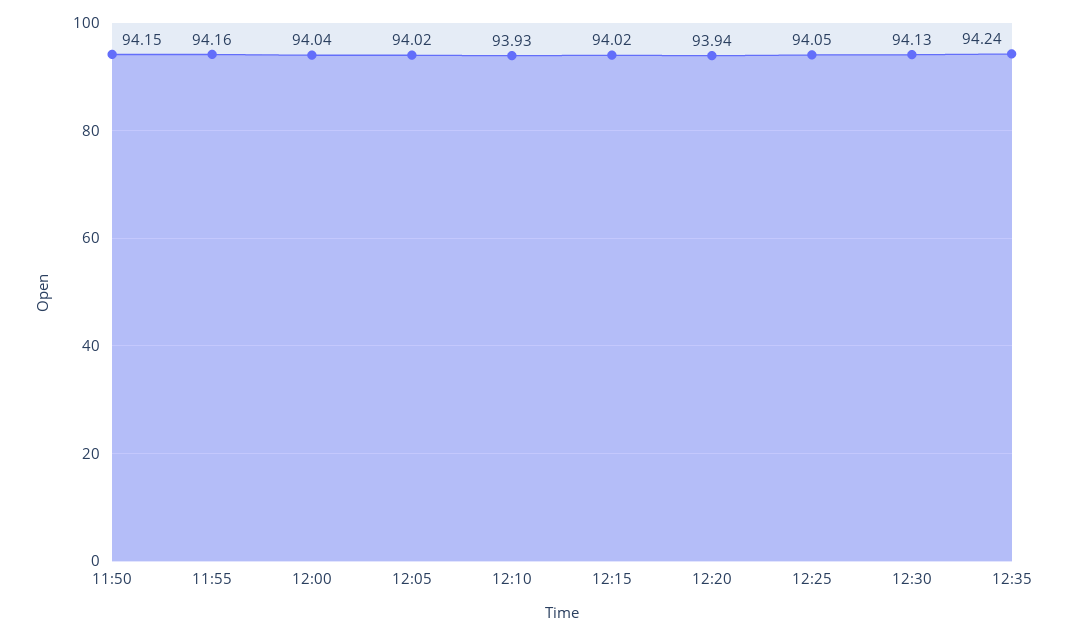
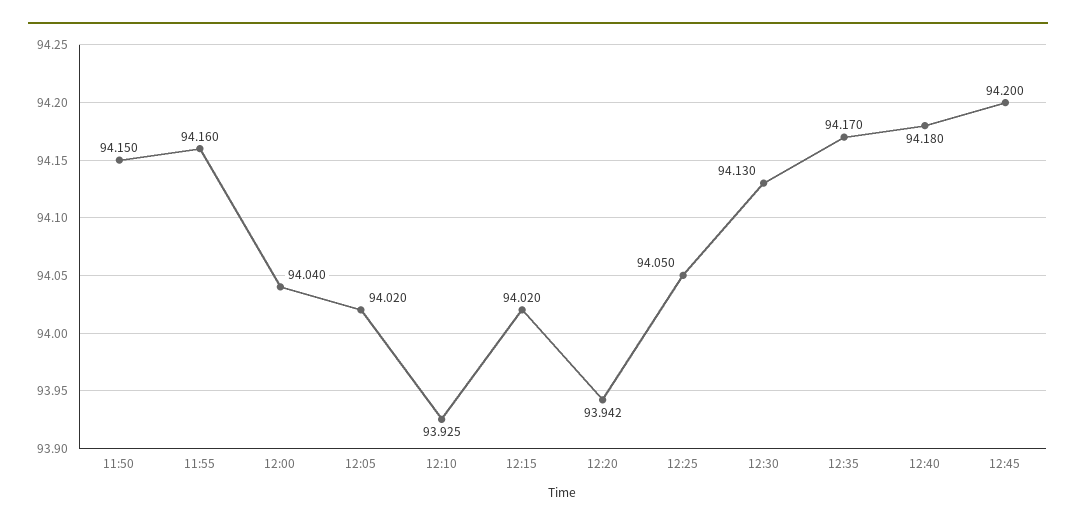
12:35: 94.24 -> 94.17
12:40: none -> 94.18
12:45: none -> 94.2

